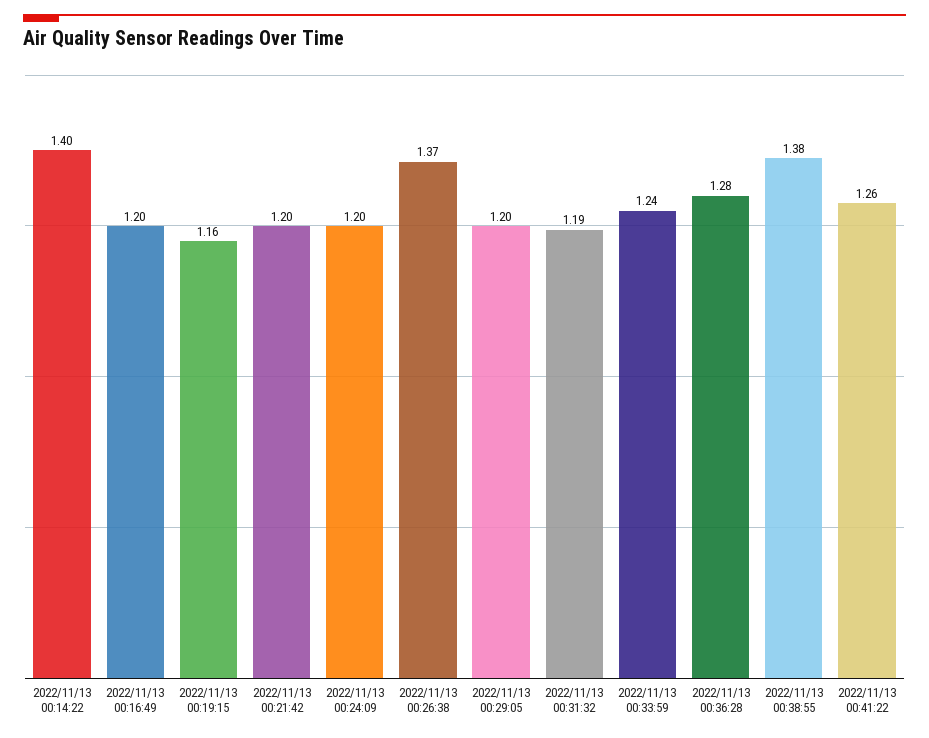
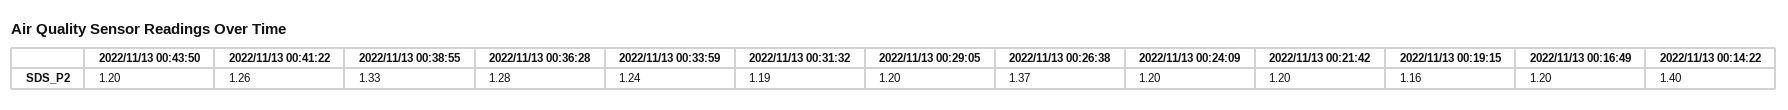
2022/11/13 00:38:55: 1.38 -> 1.33
2022/11/13 00:43:50: none -> 1.2

